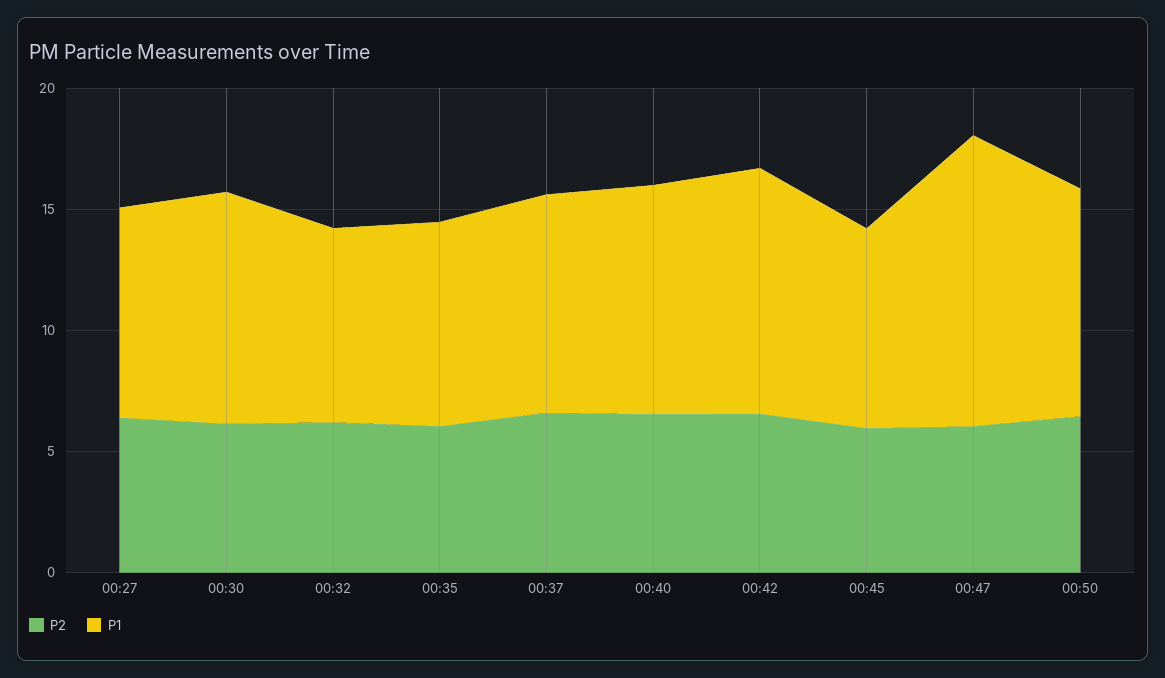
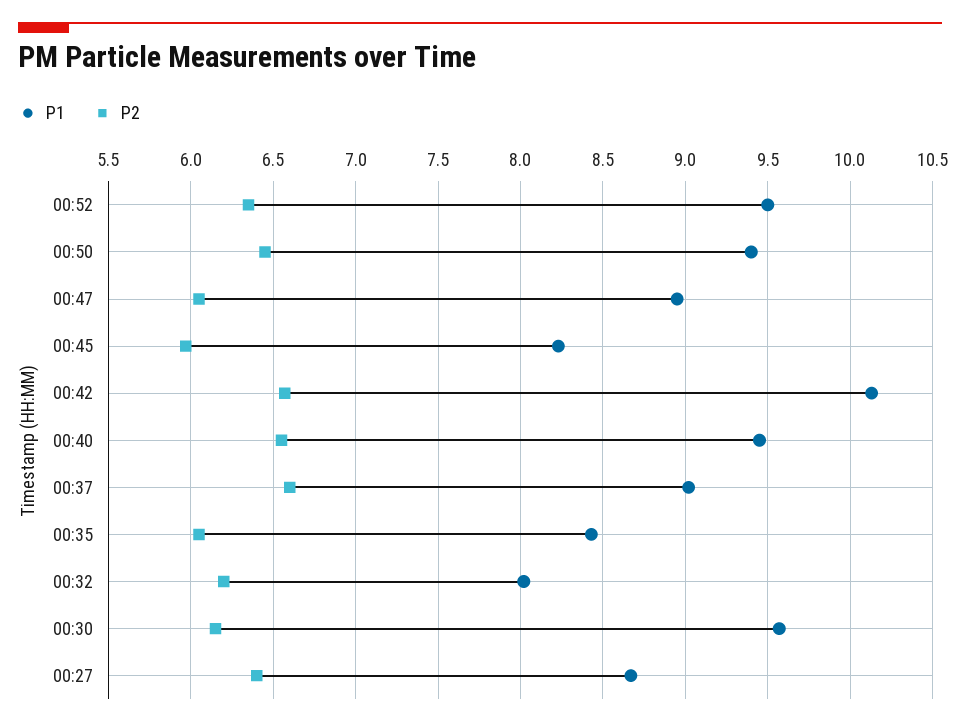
P1, 00:47: 12 -> 8.95
P1, 00:52: none -> 9.5
P2, 00:52: none -> 6.35

